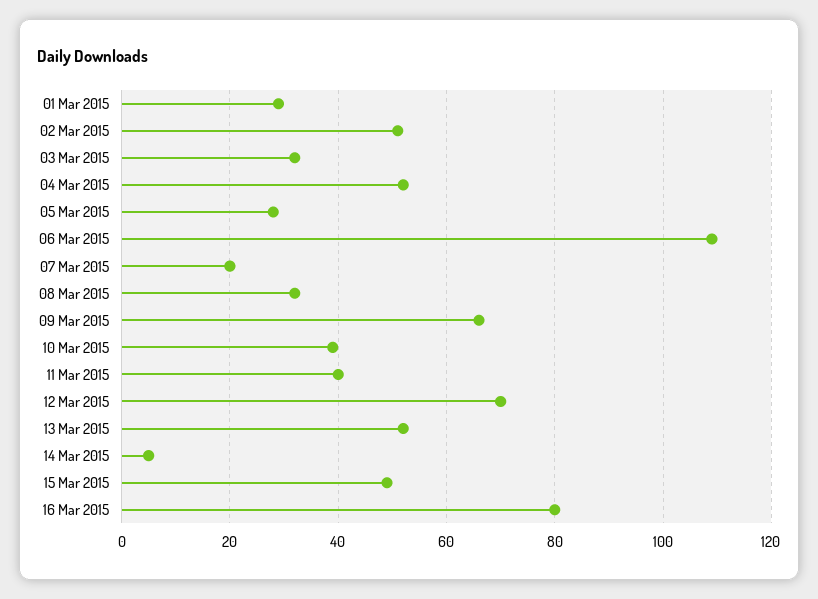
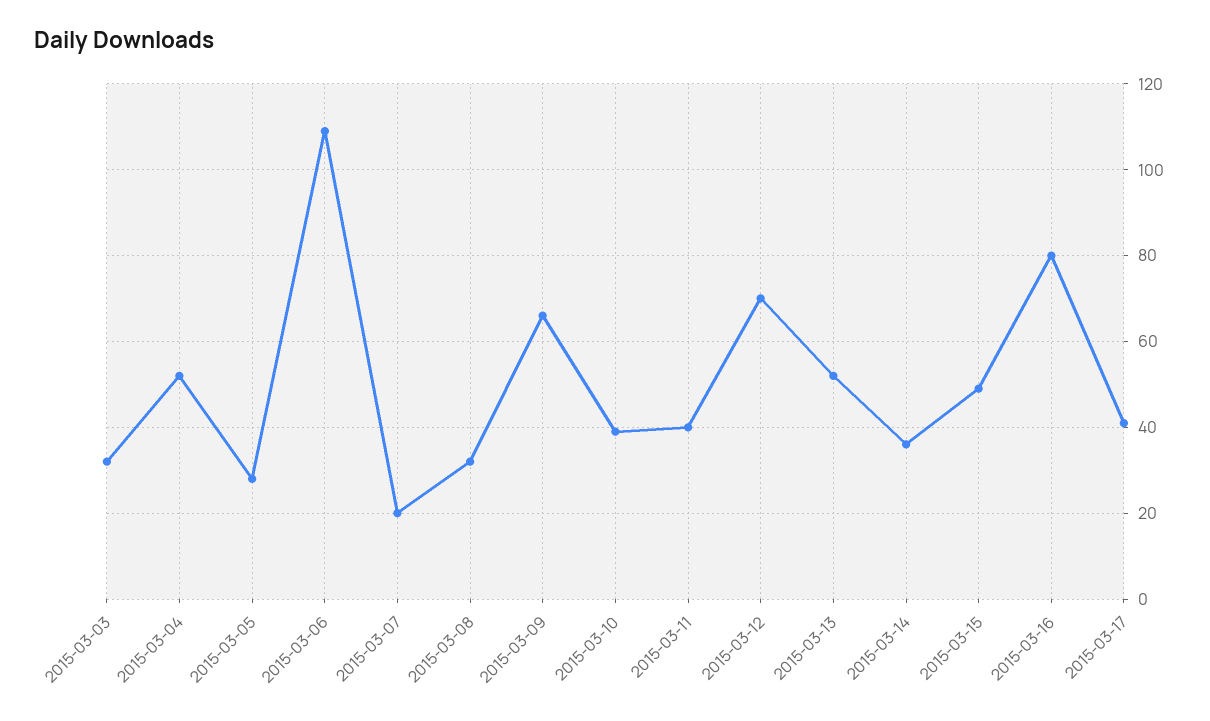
01 Mar 2015: 30 -> none
02 Mar 2015: 50 -> none
14 Mar 2015: 5 -> 35
2015-03-17: none -> 40

